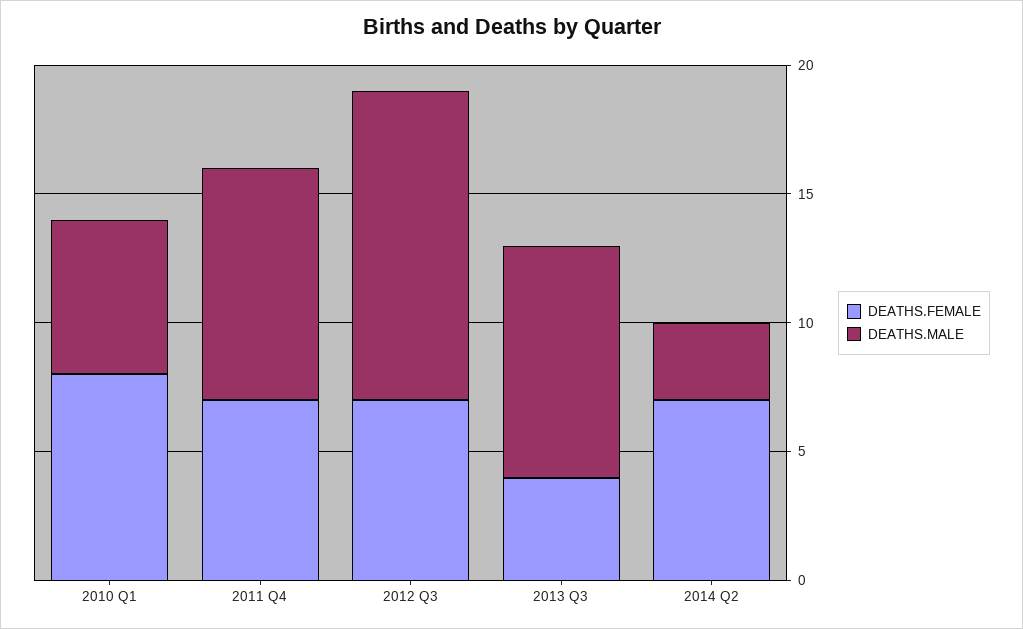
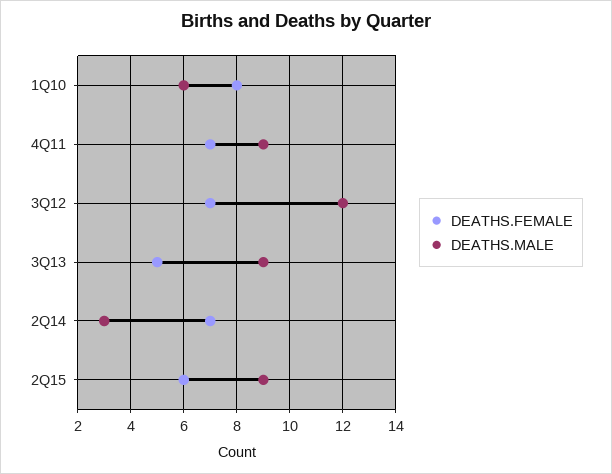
DEATHS.FEMALE, 2013 Q3: 4 -> 5
DEATHS.FEMALE, 2Q15: none -> 6
DEATHS.MALE, 2Q15: none -> 9

